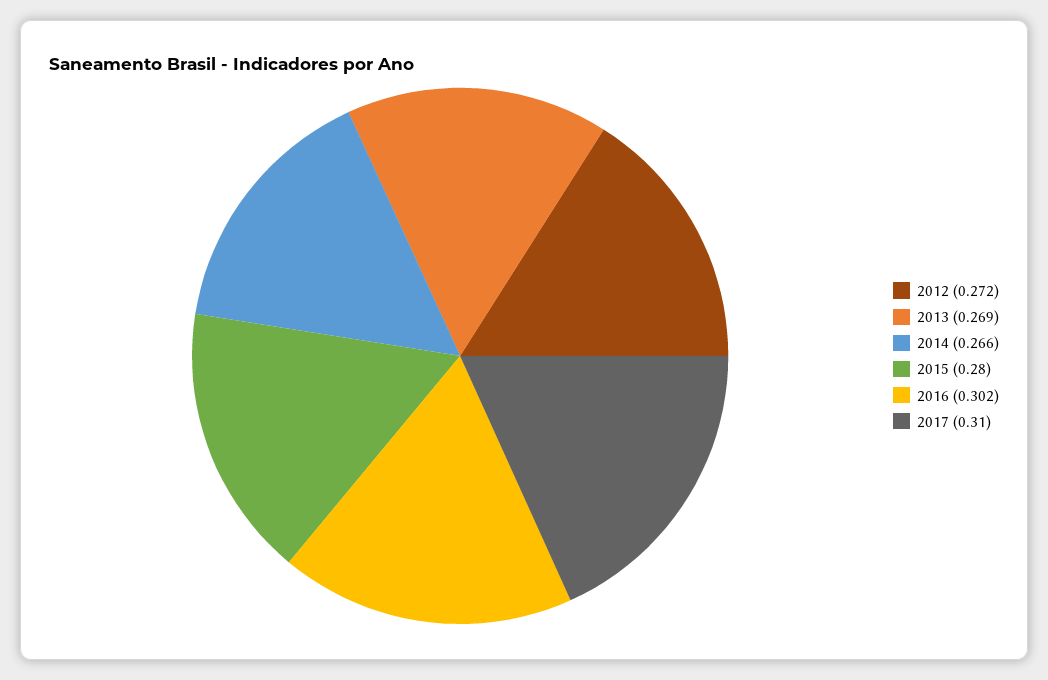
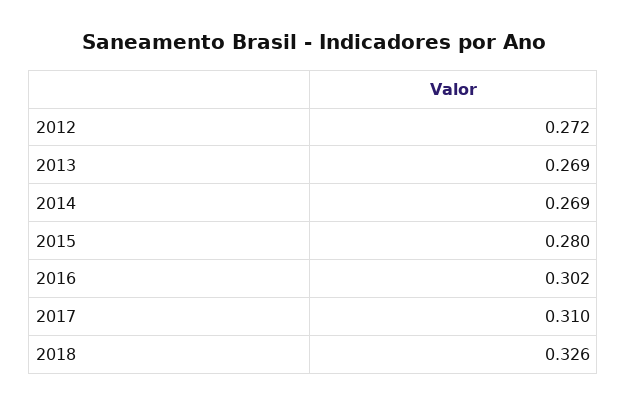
2014: 0.266 -> 0.269
2018: none -> 0.326

